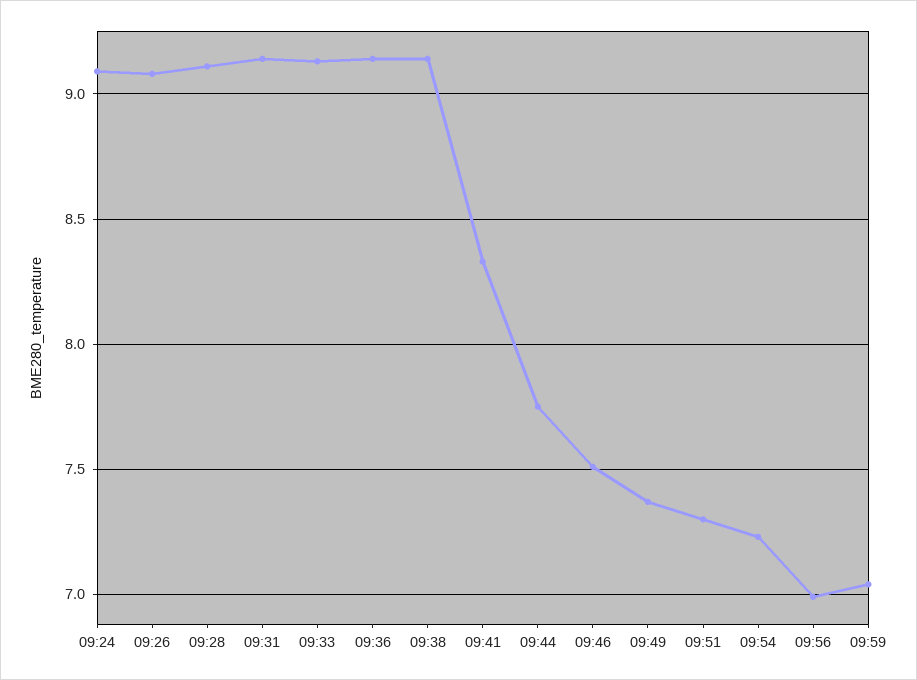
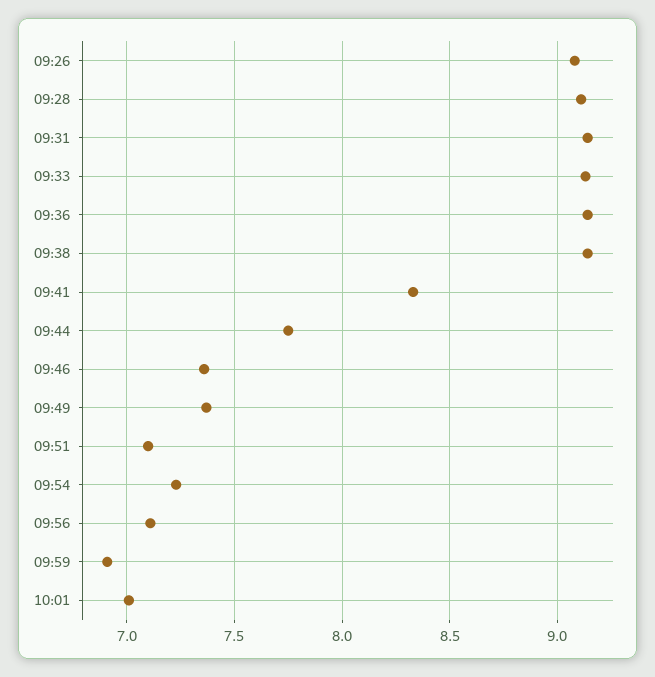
09:24: 9.1 -> none
09:46: 7.5 -> 7.35
09:51: 7.3 -> 7.1
09:56: 7 -> 7.1
09:59: 7.05 -> 6.9
10:01: none -> 7

